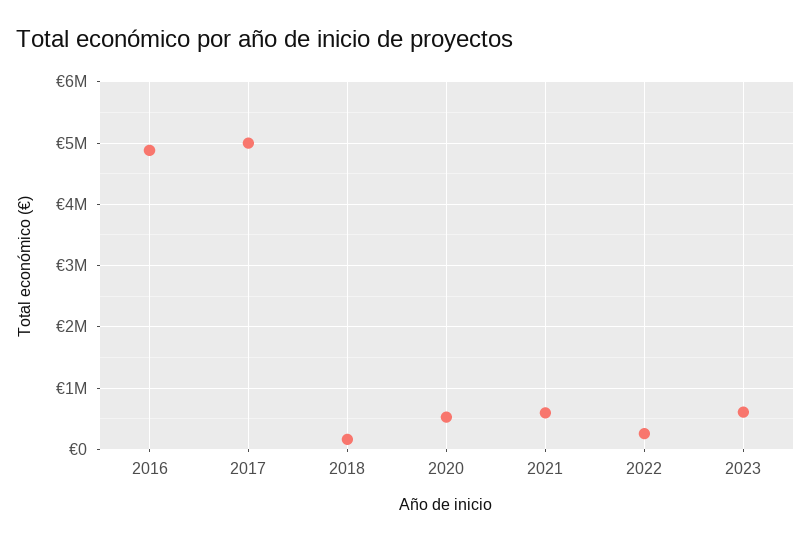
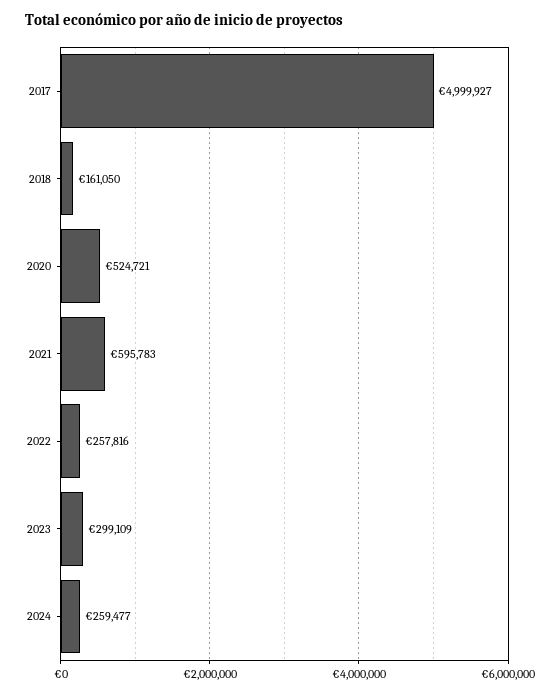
2016: 4900000 -> none
2023: 600000 -> 299109
2024: none -> 259477

